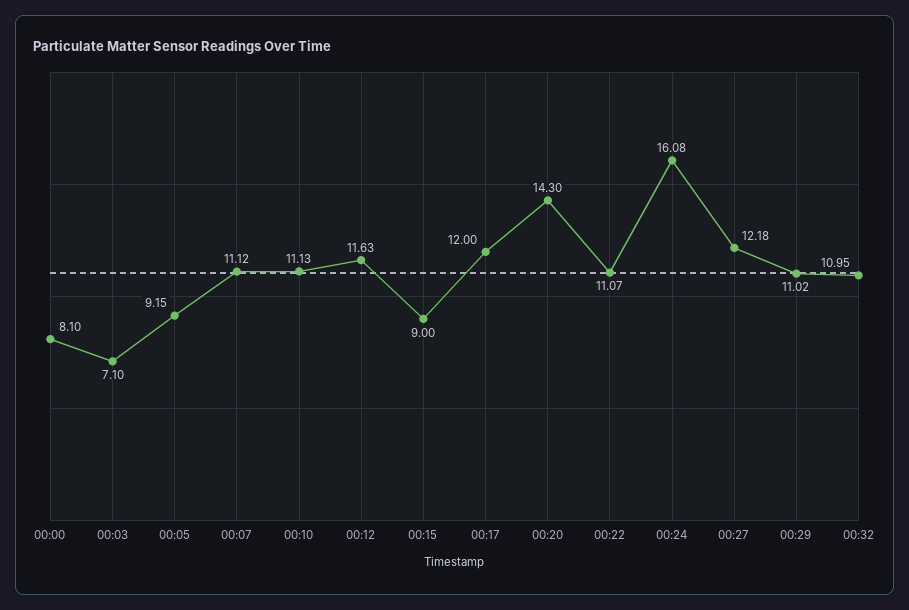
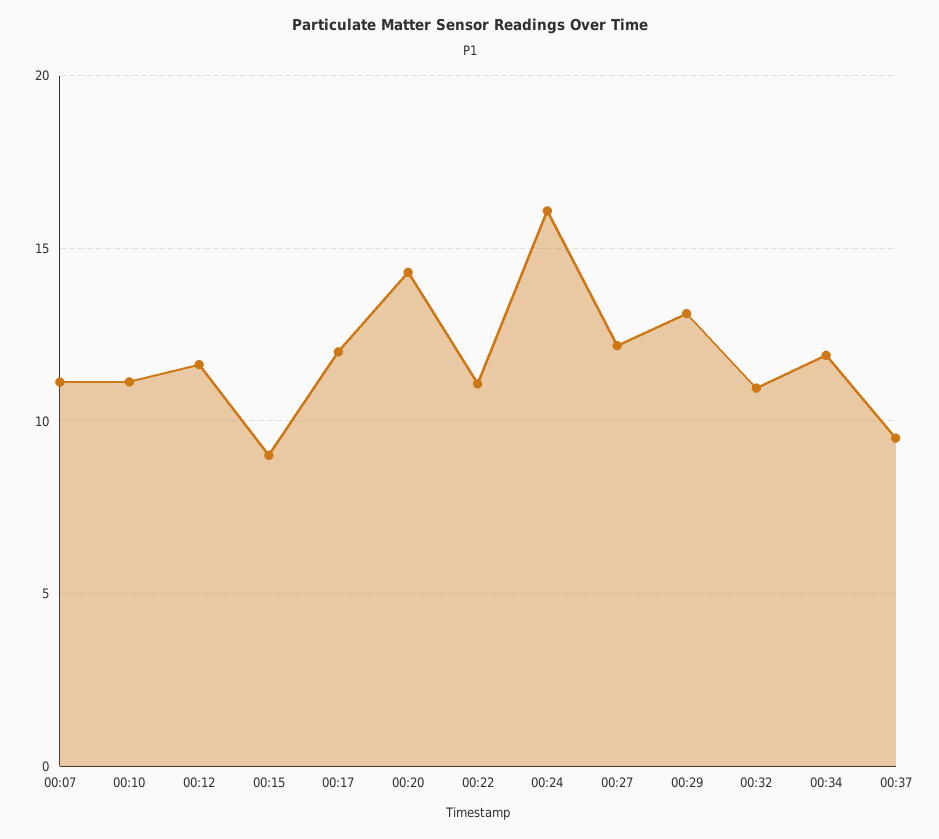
00:00: 8.1 -> none
00:03: 7.1 -> none
00:05: 9.15 -> none
00:29: 11.02 -> 13
00:34: none -> 12
00:37: none -> 9.5

